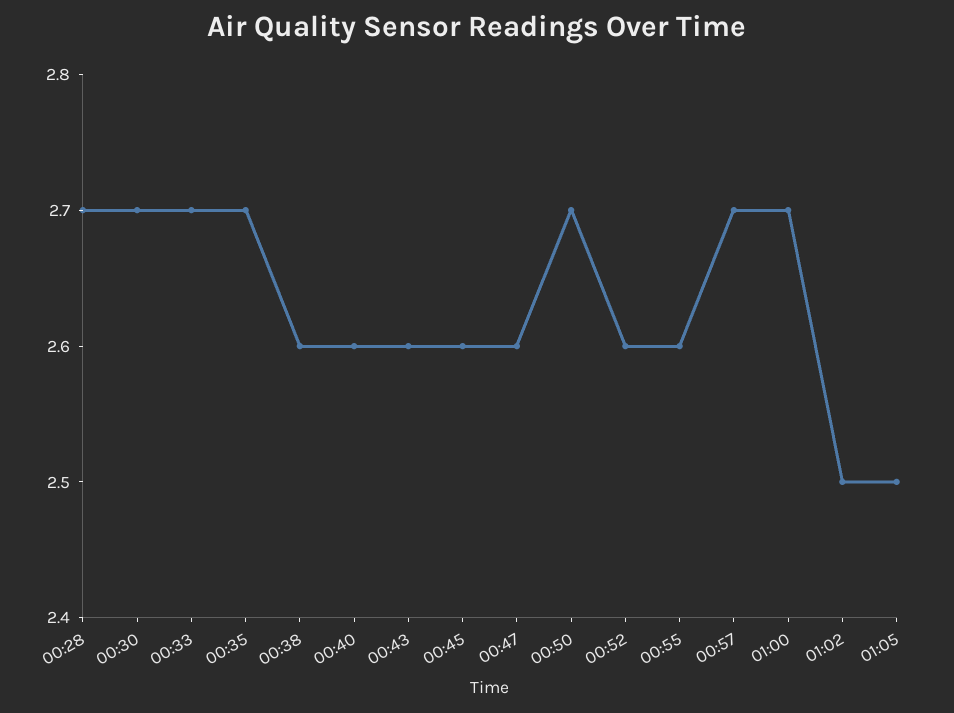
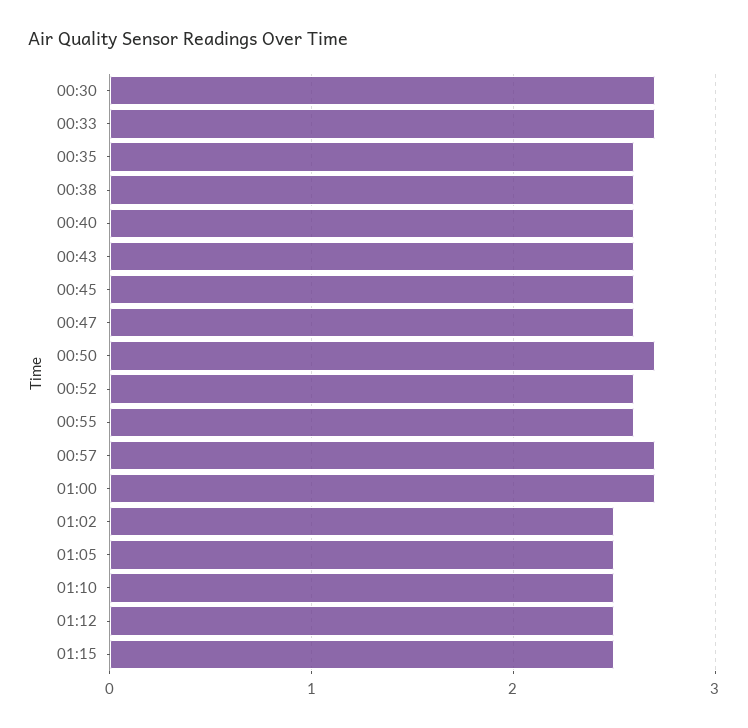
00:28: 2.7 -> none
00:35: 2.7 -> 2.6
01:10: none -> 2.5
01:12: none -> 2.5
01:15: none -> 2.5

